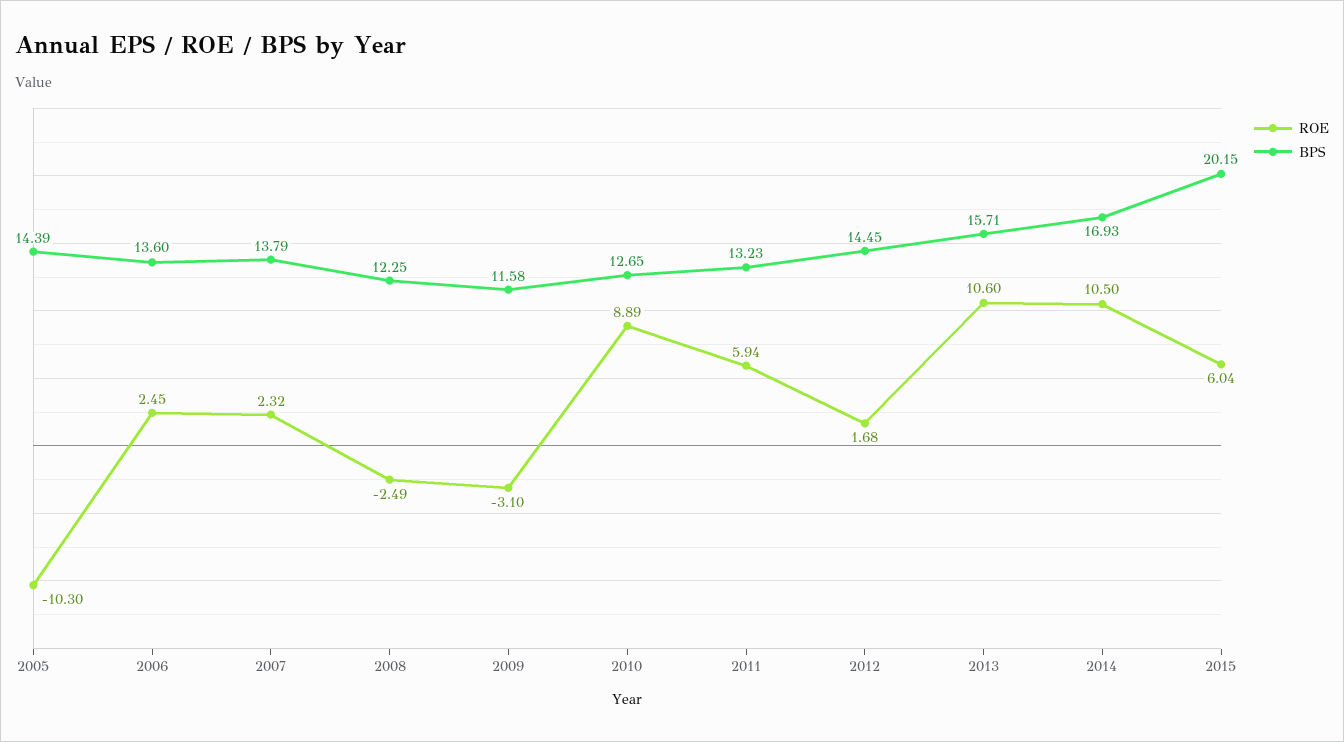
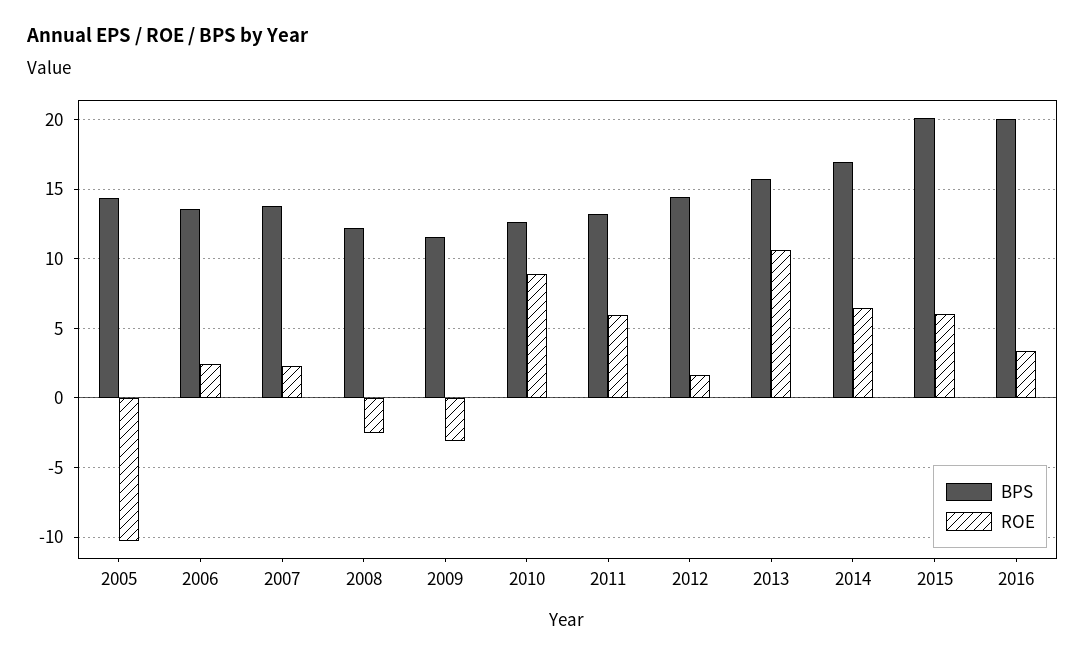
ROE, 2014: 10.5 -> 6.5
BPS, 2016: none -> 20
ROE, 2016: none -> 3.5

